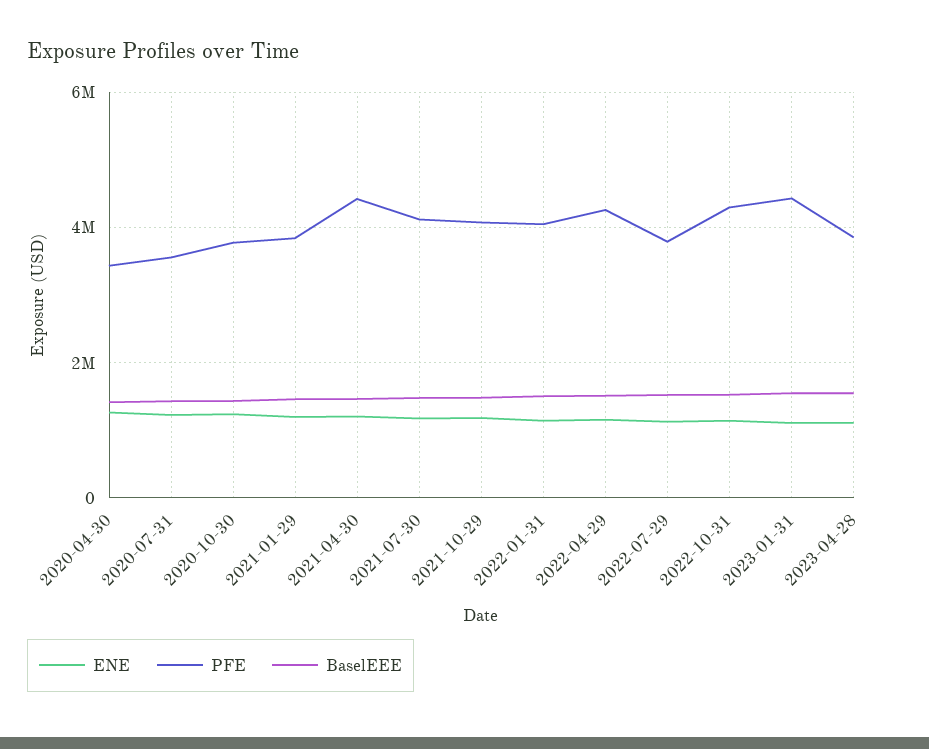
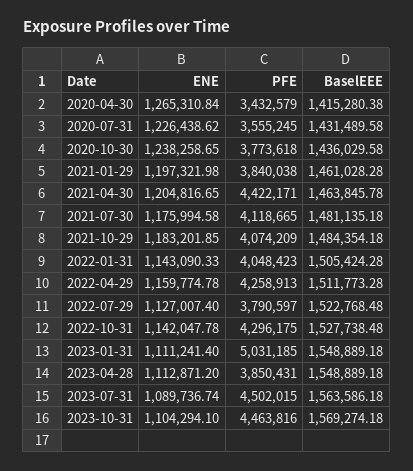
PFE, 2023-01-31: 4400000 -> 5031185
ENE, 2023-07-31: none -> 1089736.74
PFE, 2023-07-31: none -> 4502015
BaselEEE, 2023-07-31: none -> 1563586.18
ENE, 2023-10-31: none -> 1104294.1
PFE, 2023-10-31: none -> 4463816
BaselEEE, 2023-10-31: none -> 1569274.18

